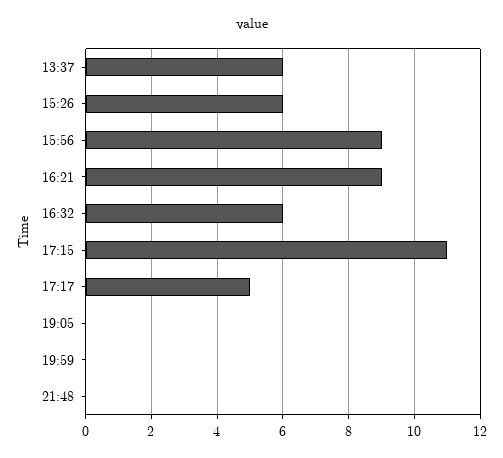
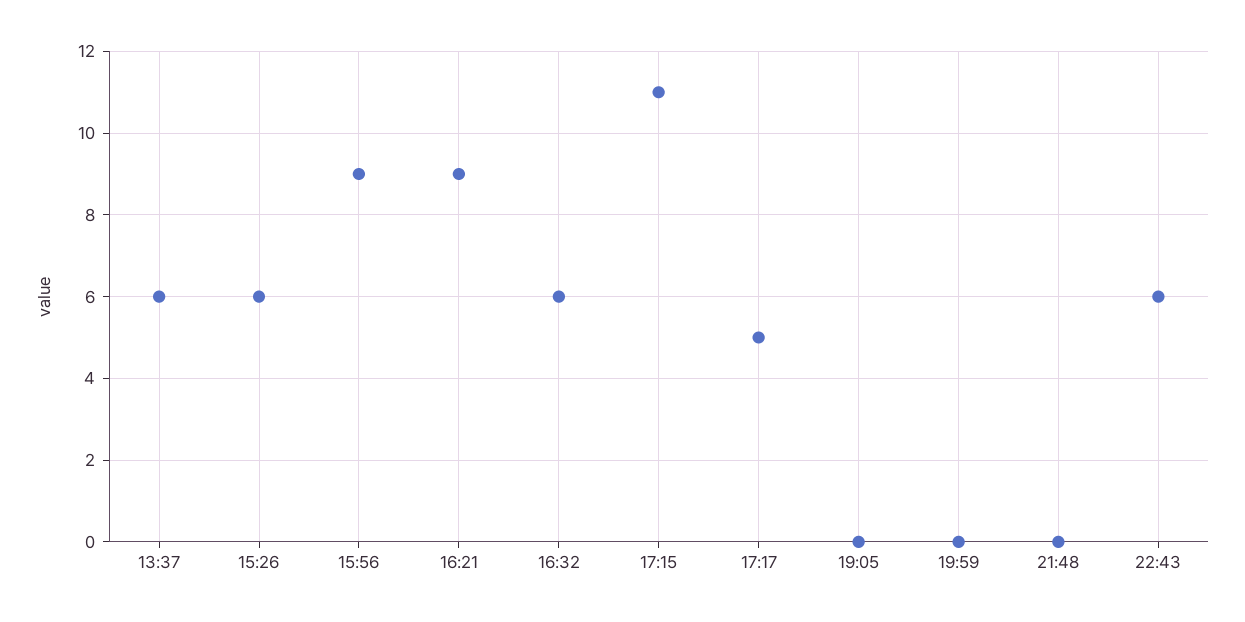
22:43: none -> 6

